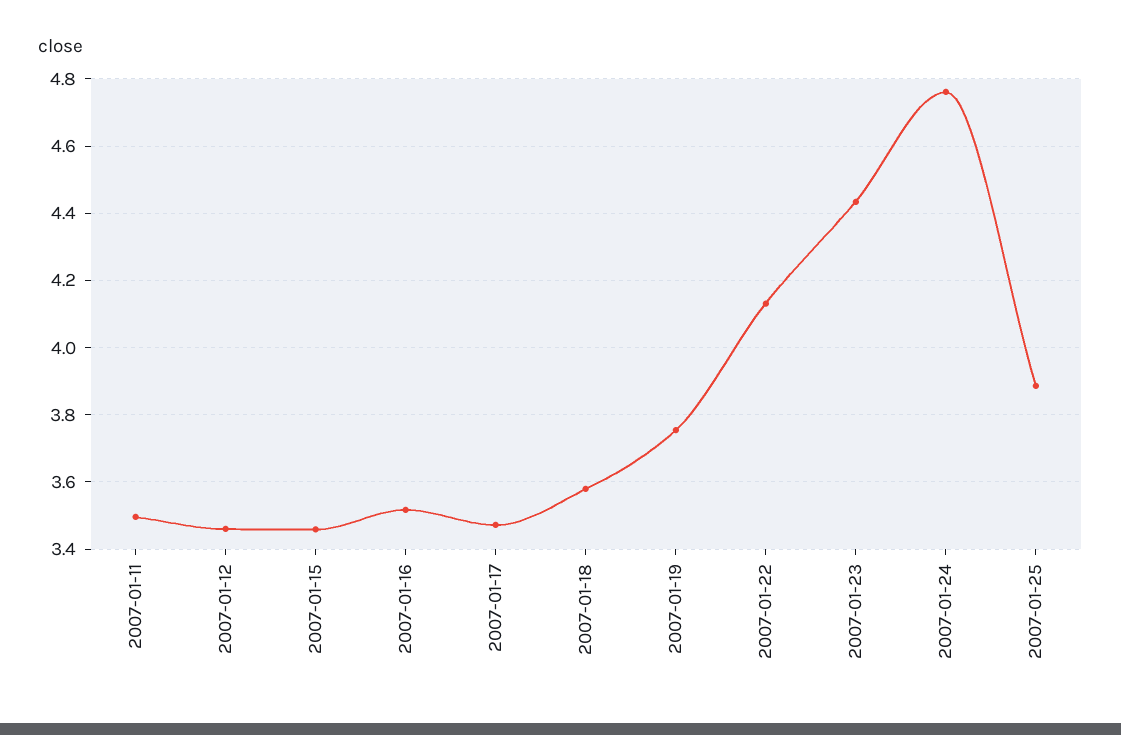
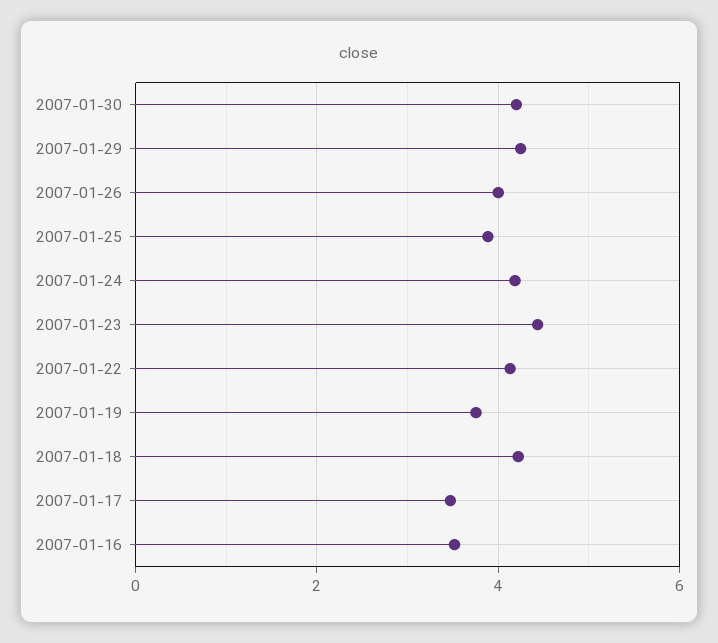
2007-01-11: 3.5 -> none
2007-01-12: 3.46 -> none
2007-01-15: 3.46 -> none
2007-01-18: 3.58 -> 4.2
2007-01-24: 4.76 -> 4.2
2007-01-30: none -> 4.2
2007-01-29: none -> 4.2
2007-01-26: none -> 4

